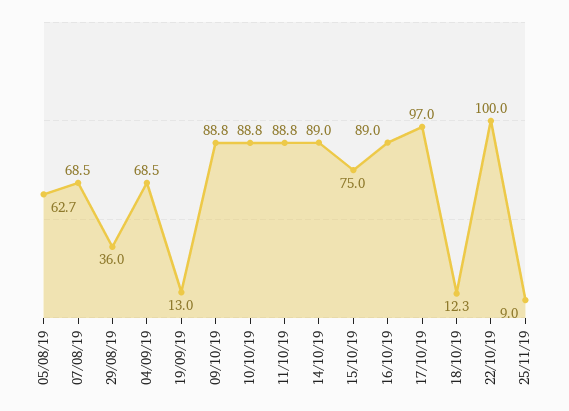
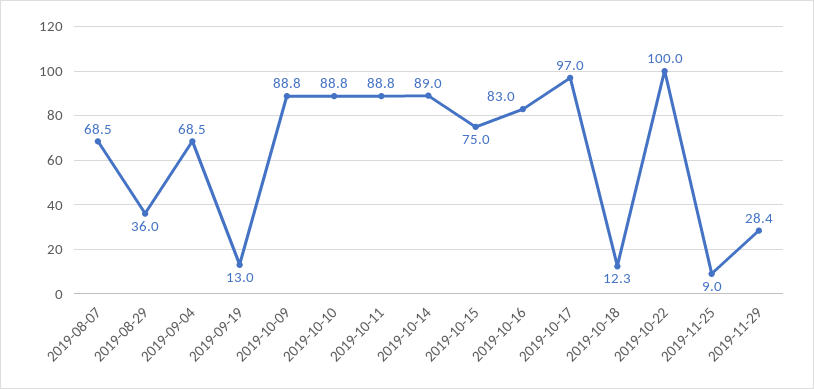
05/08/19: 62.7 -> none
16/10/19: 89 -> 83
2019-11-29: none -> 28.4

